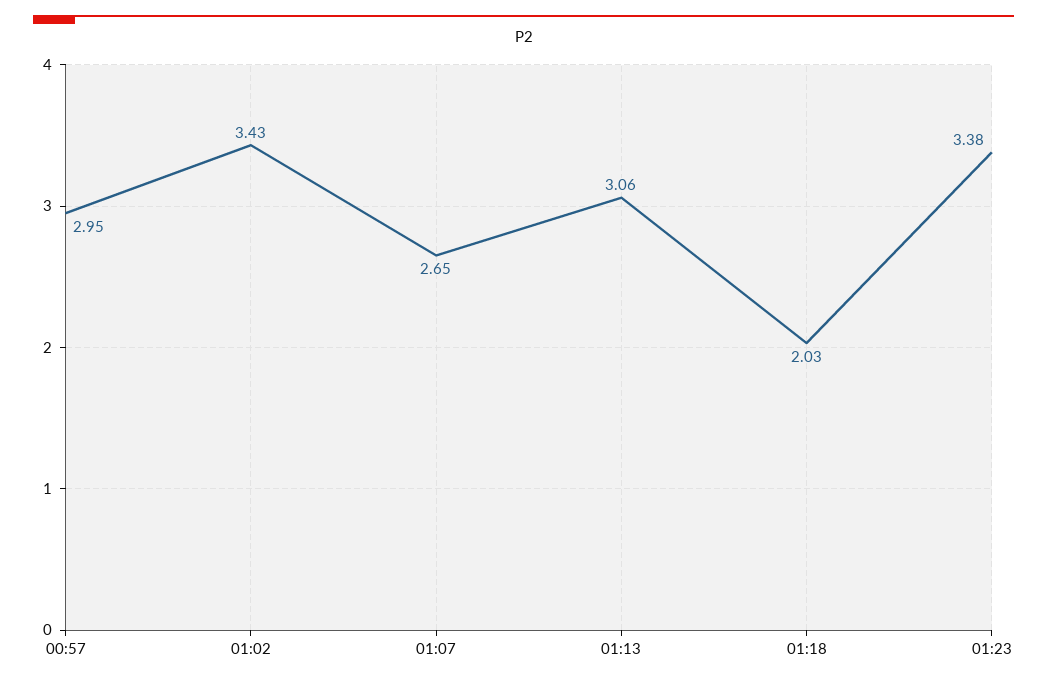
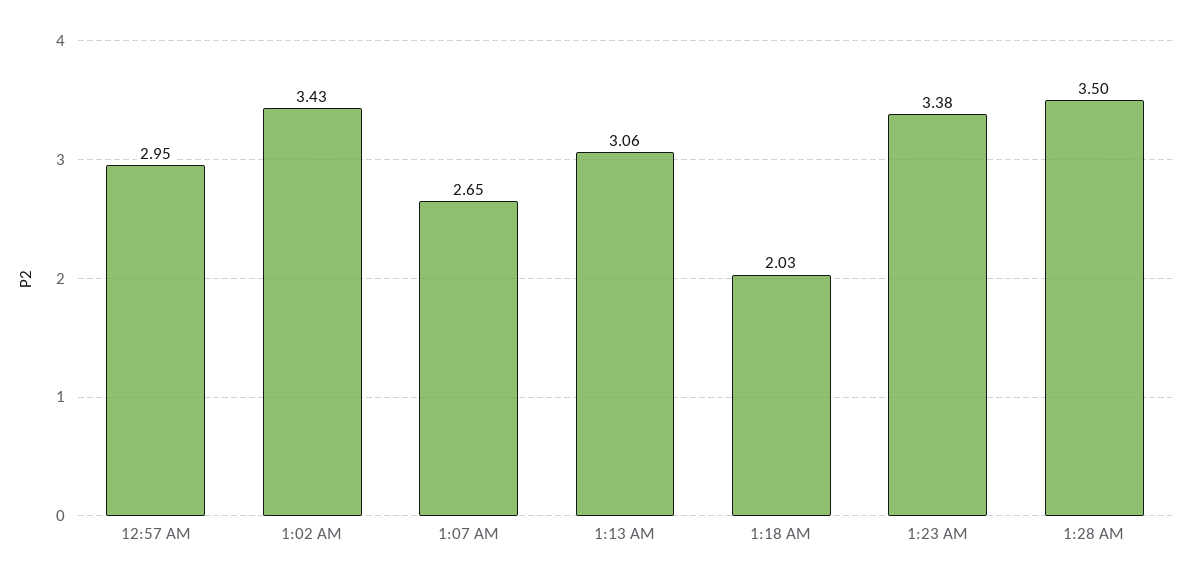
1:28 AM: none -> 3.5

